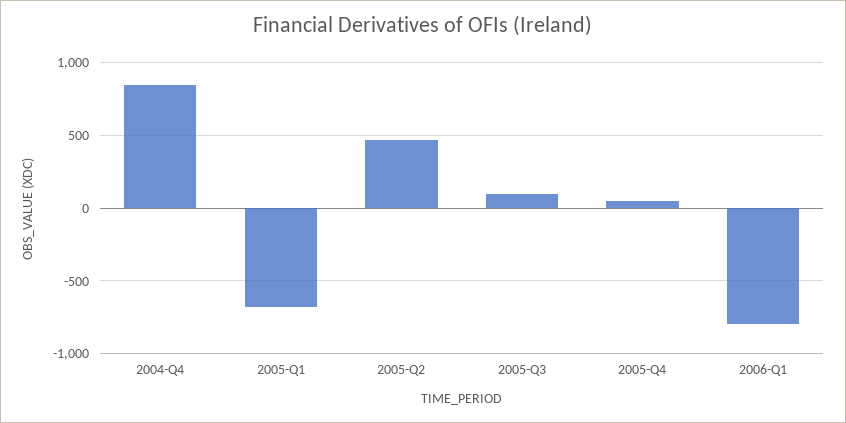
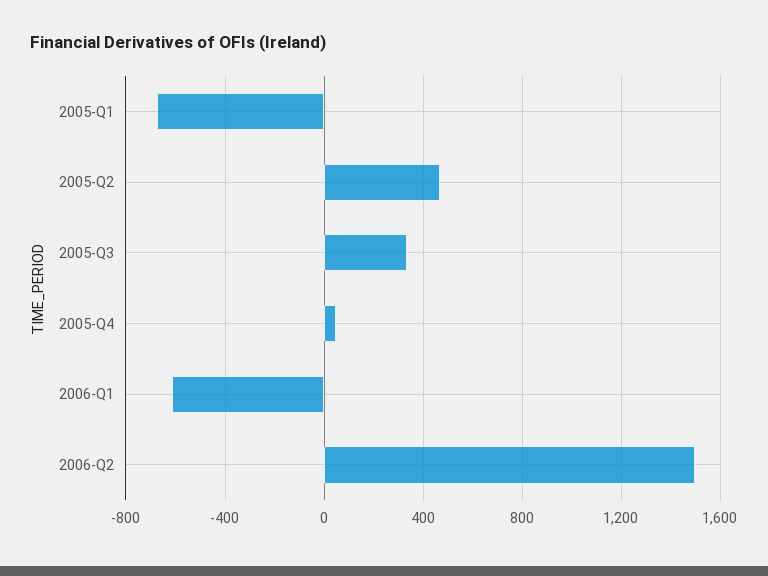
2004-Q4: 850 -> none
2005-Q3: 100 -> 350
2006-Q1: -800 -> -600
2006-Q2: none -> 1500

